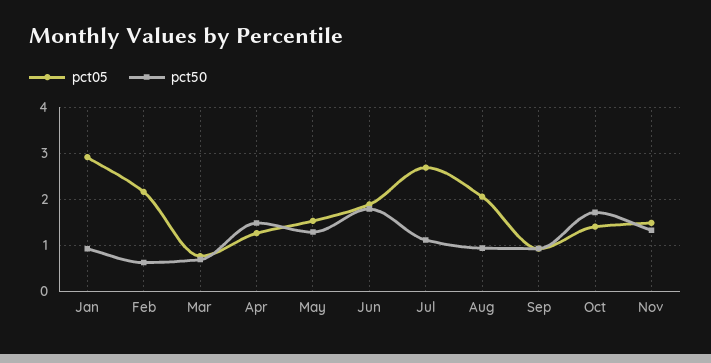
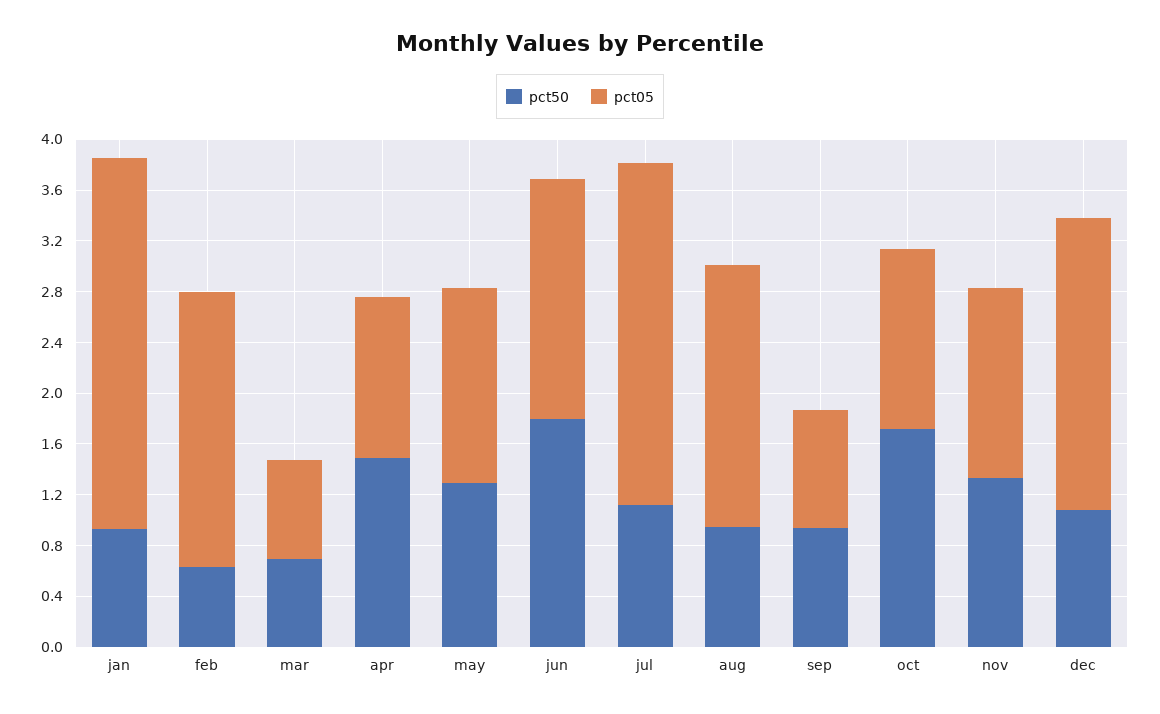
pct50, dec: none -> 1.1
pct05, dec: none -> 2.3

